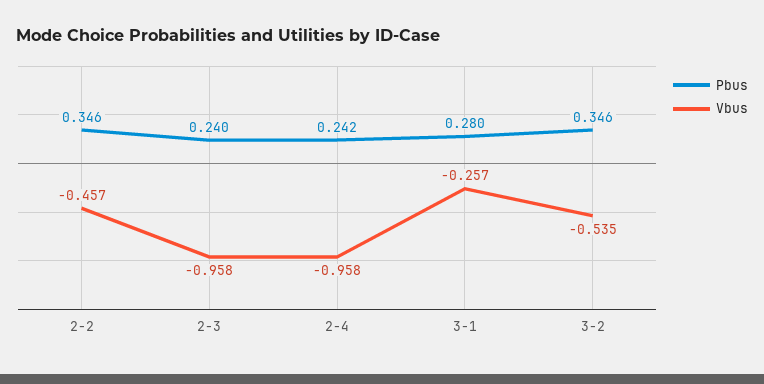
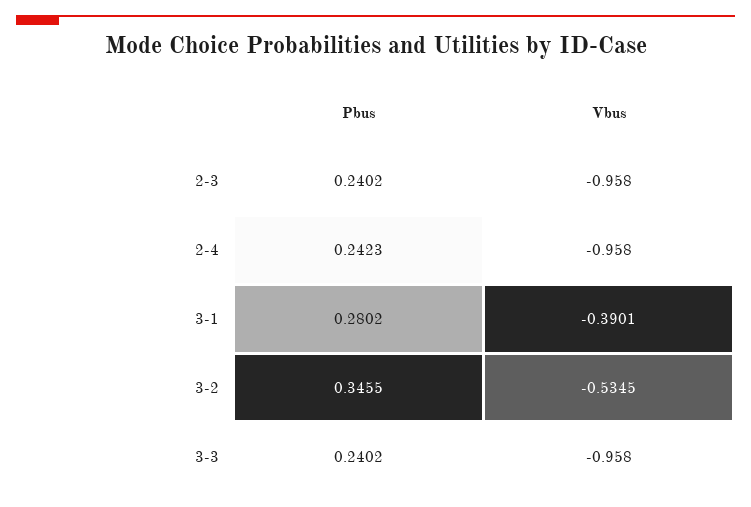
Pbus, 2-2: 0.346 -> none
Vbus, 2-2: -0.457 -> none
Vbus, 3-1: -0.257 -> -0.3901
Pbus, 3-3: none -> 0.2402
Vbus, 3-3: none -> -0.958

